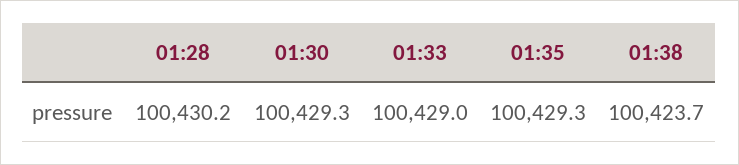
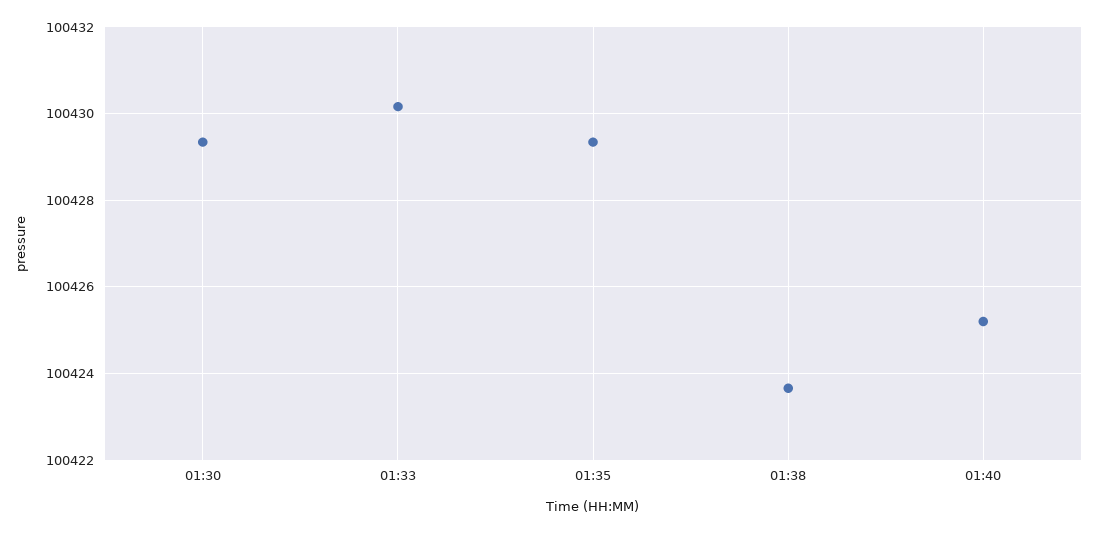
01:28: 100430.2 -> none
01:33: 100429 -> 100430.2
01:40: none -> 100425.2

